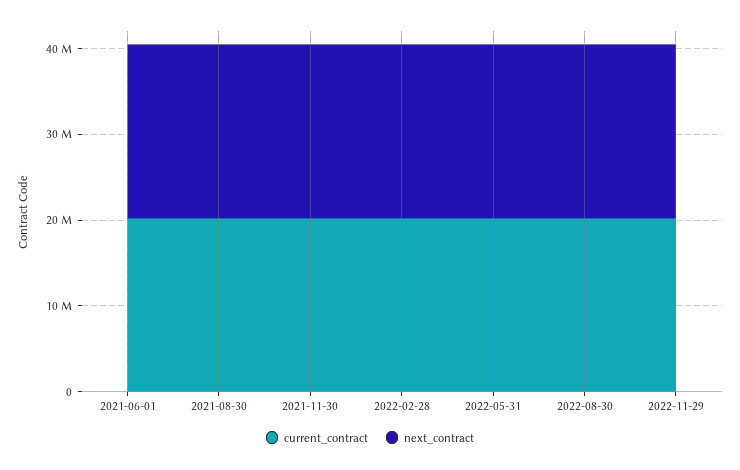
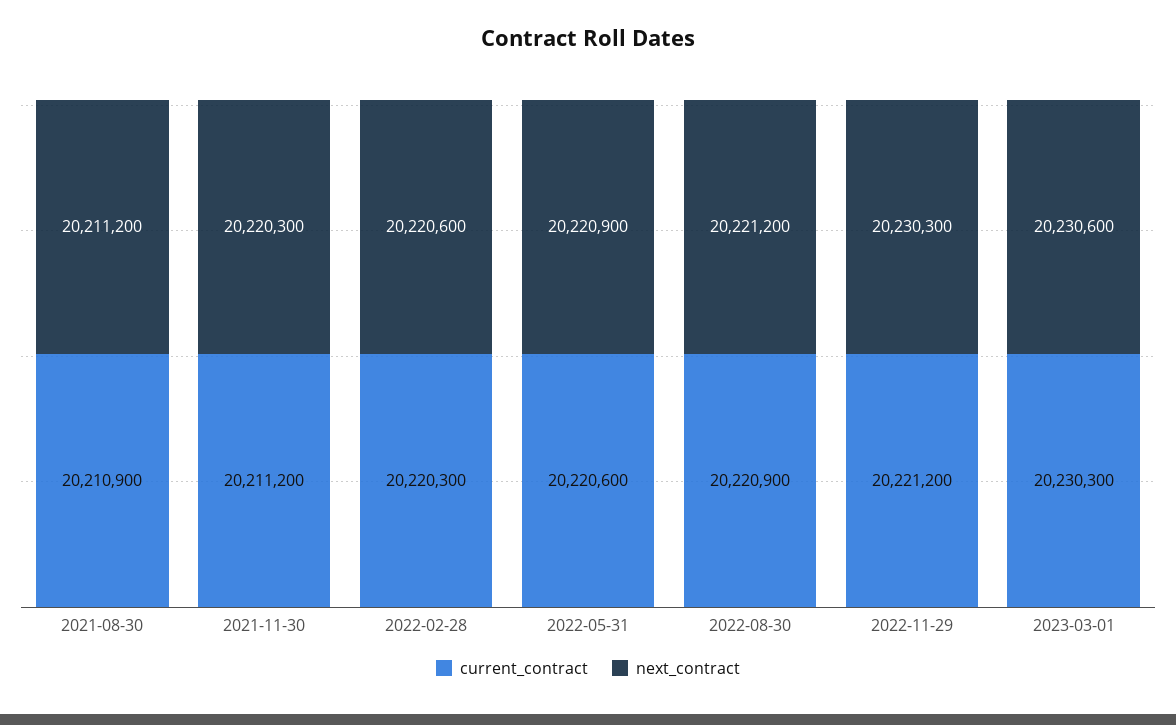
current_contract, 2021-06-01: 20000000 -> none
next_contract, 2021-06-01: 20000000 -> none
current_contract, 2023-03-01: none -> 20230300
next_contract, 2023-03-01: none -> 20230600

